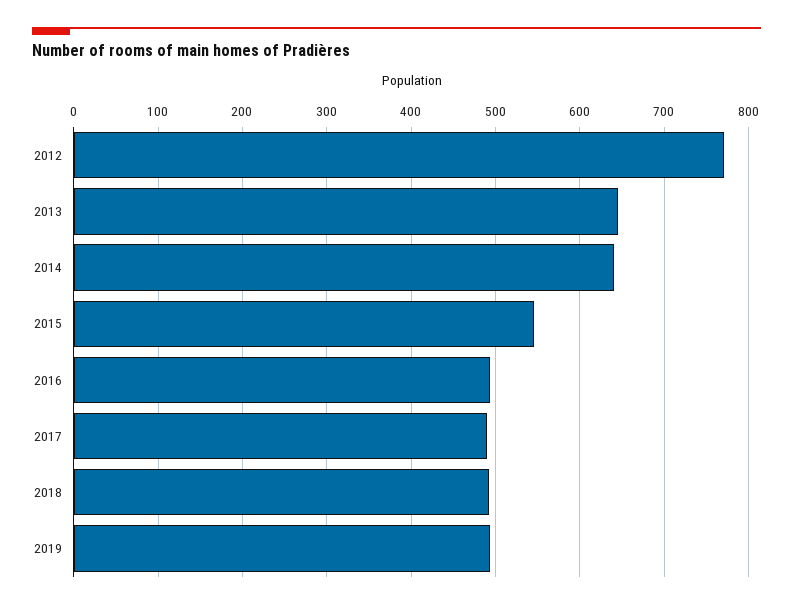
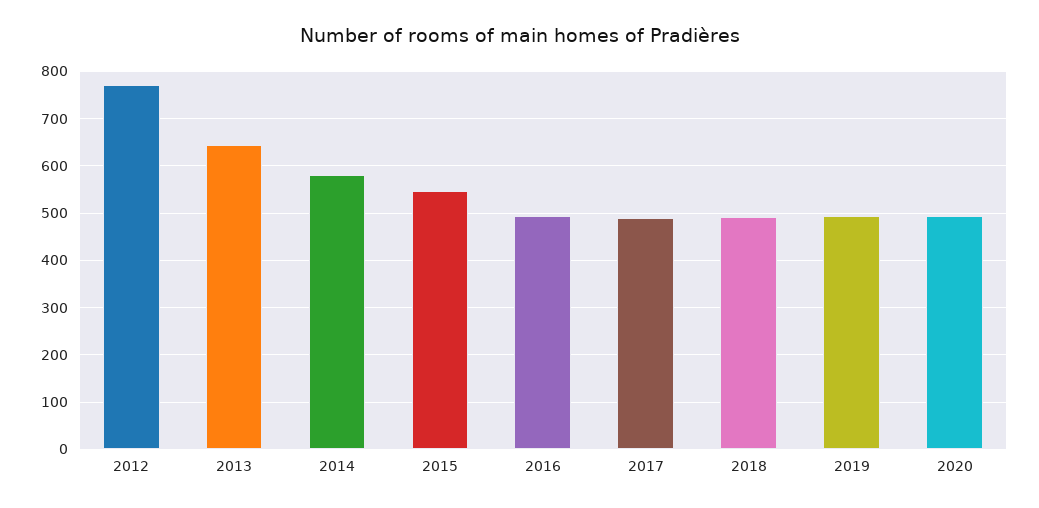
2014: 640 -> 580
2020: none -> 500

